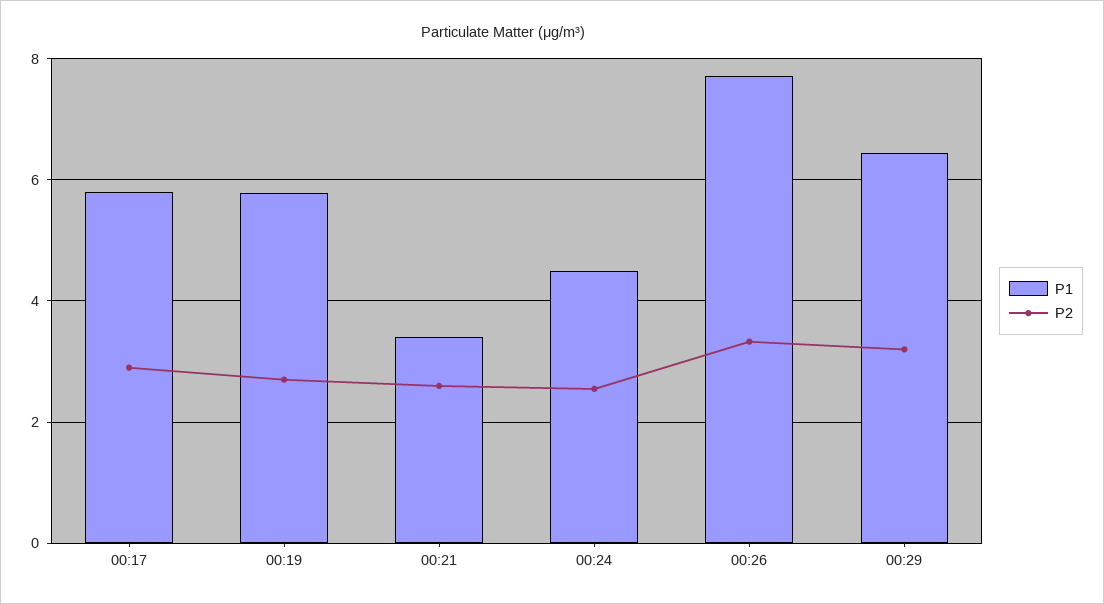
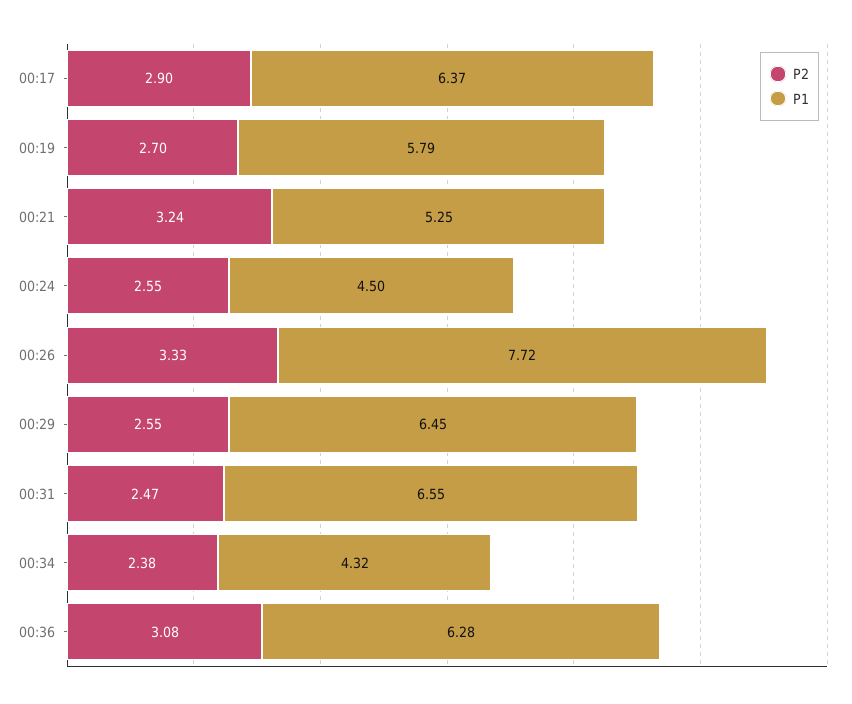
P1, 00:17: 5.8 -> 6.37
P1, 00:21: 3.4 -> 5.25
P2, 00:21: 2.6 -> 3.24
P2, 00:29: 3.2 -> 2.55
P2, 00:31: none -> 2.47
P1, 00:31: none -> 6.55
P2, 00:34: none -> 2.38
P1, 00:34: none -> 4.32
P2, 00:36: none -> 3.08
P1, 00:36: none -> 6.28

